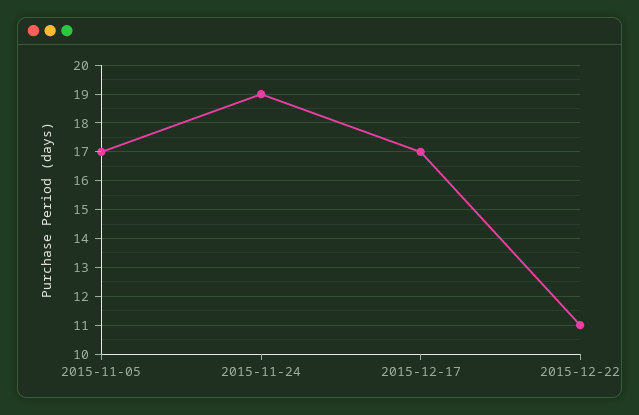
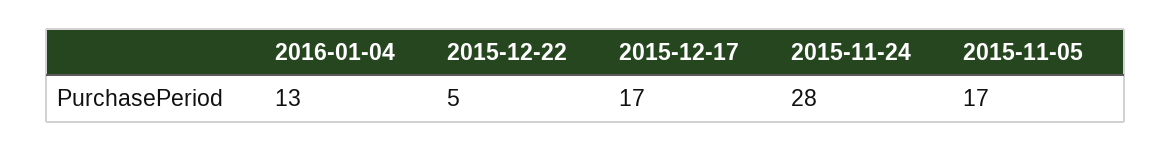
2015-11-24: 19 -> 28
2015-12-22: 11 -> 5
2016-01-04: none -> 13

